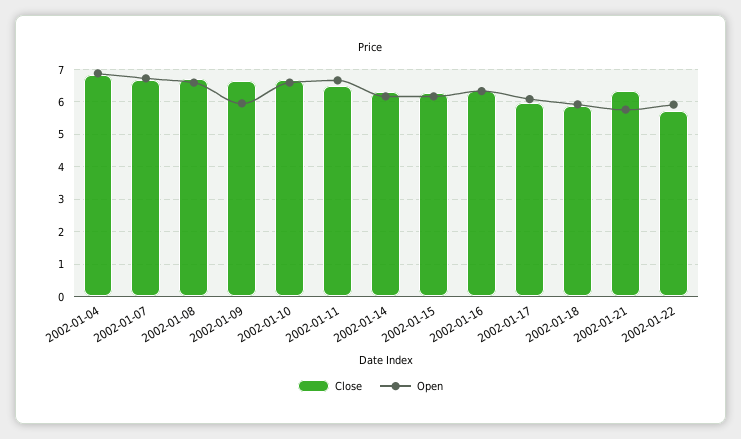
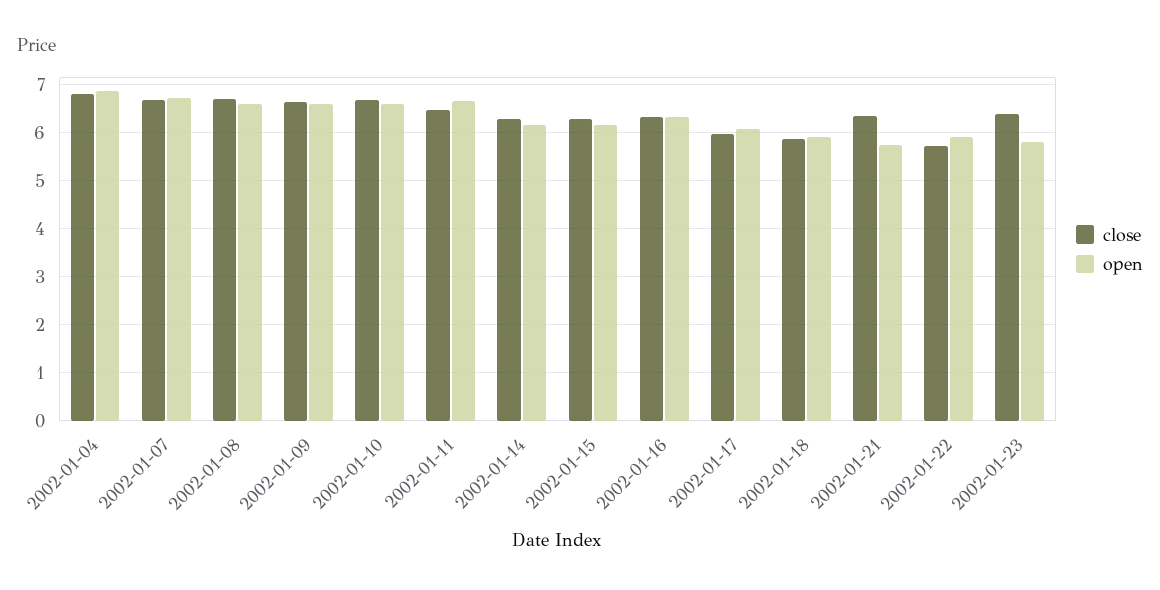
Open, 2002-01-09: 6 -> 6.6
Close, 2002-01-23: none -> 6.4
Open, 2002-01-23: none -> 5.8

